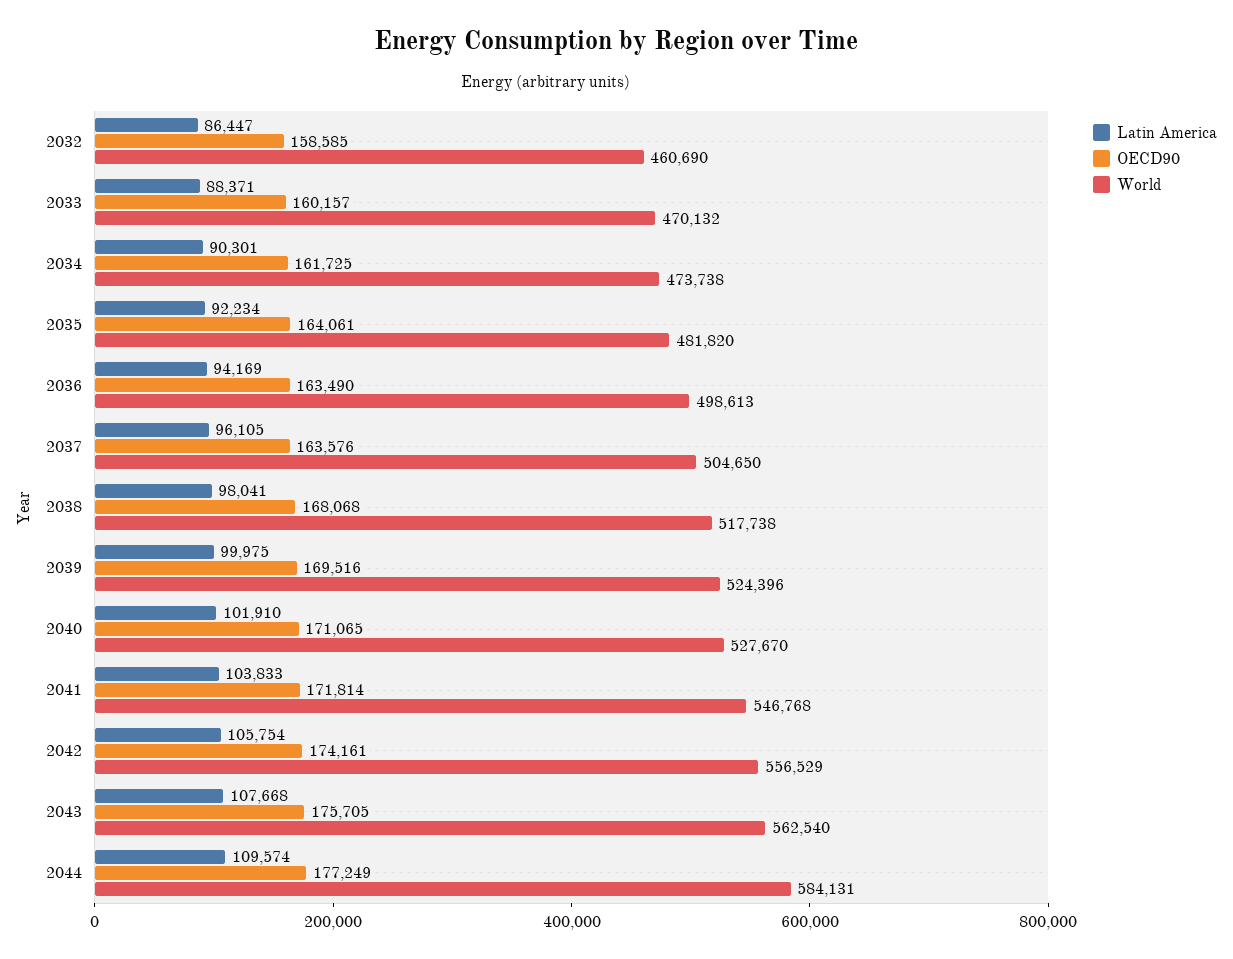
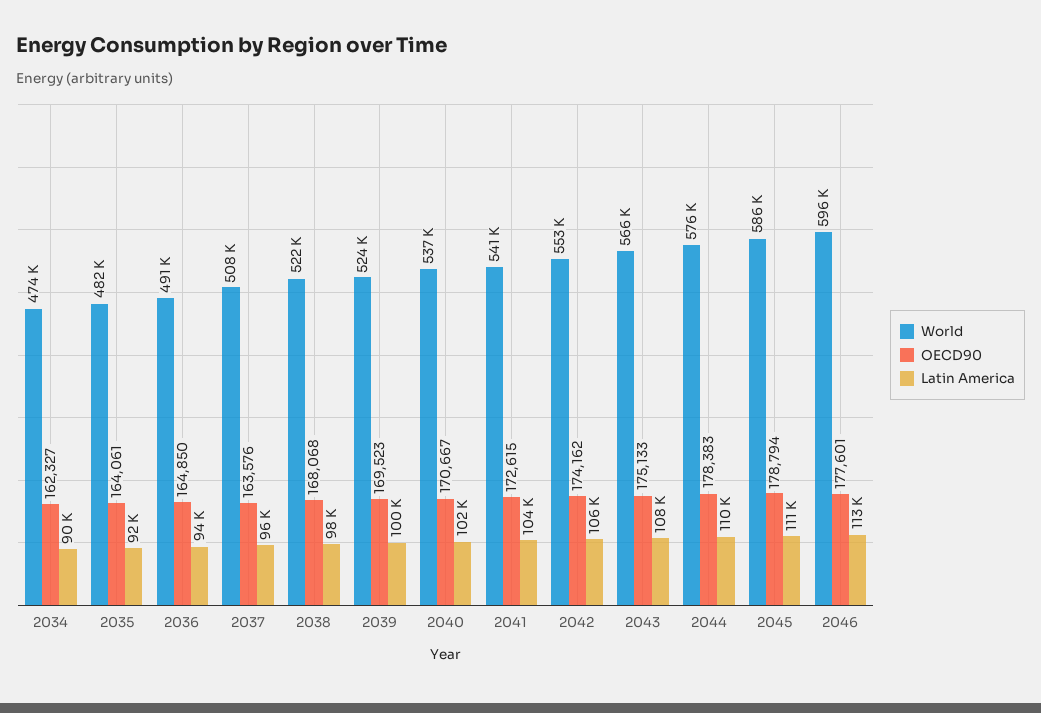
Latin America, 2032: 86447 -> none
OECD90, 2032: 158585 -> none
World, 2032: 460690 -> none
Latin America, 2033: 88371 -> none
OECD90, 2033: 160157 -> none
World, 2033: 470132 -> none
OECD90, 2034: 161725 -> 162327
OECD90, 2036: 163490 -> 164850
World, 2036: 498613 -> 491000
World, 2037: 504650 -> 508000
World, 2038: 517738 -> 522000
OECD90, 2039: 169516 -> 169523
OECD90, 2040: 171065 -> 170667
World, 2040: 527670 -> 537000
OECD90, 2041: 171814 -> 172615
World, 2041: 546768 -> 541000
OECD90, 2042: 174161 -> 174162
World, 2042: 556529 -> 553000
OECD90, 2043: 175705 -> 175133
World, 2043: 562540 -> 566000
OECD90, 2044: 177249 -> 178383
World, 2044: 584131 -> 576000
World, 2045: none -> 586000
OECD90, 2045: none -> 178794
Latin America, 2045: none -> 111000
World, 2046: none -> 596000
OECD90, 2046: none -> 177601
Latin America, 2046: none -> 113000

